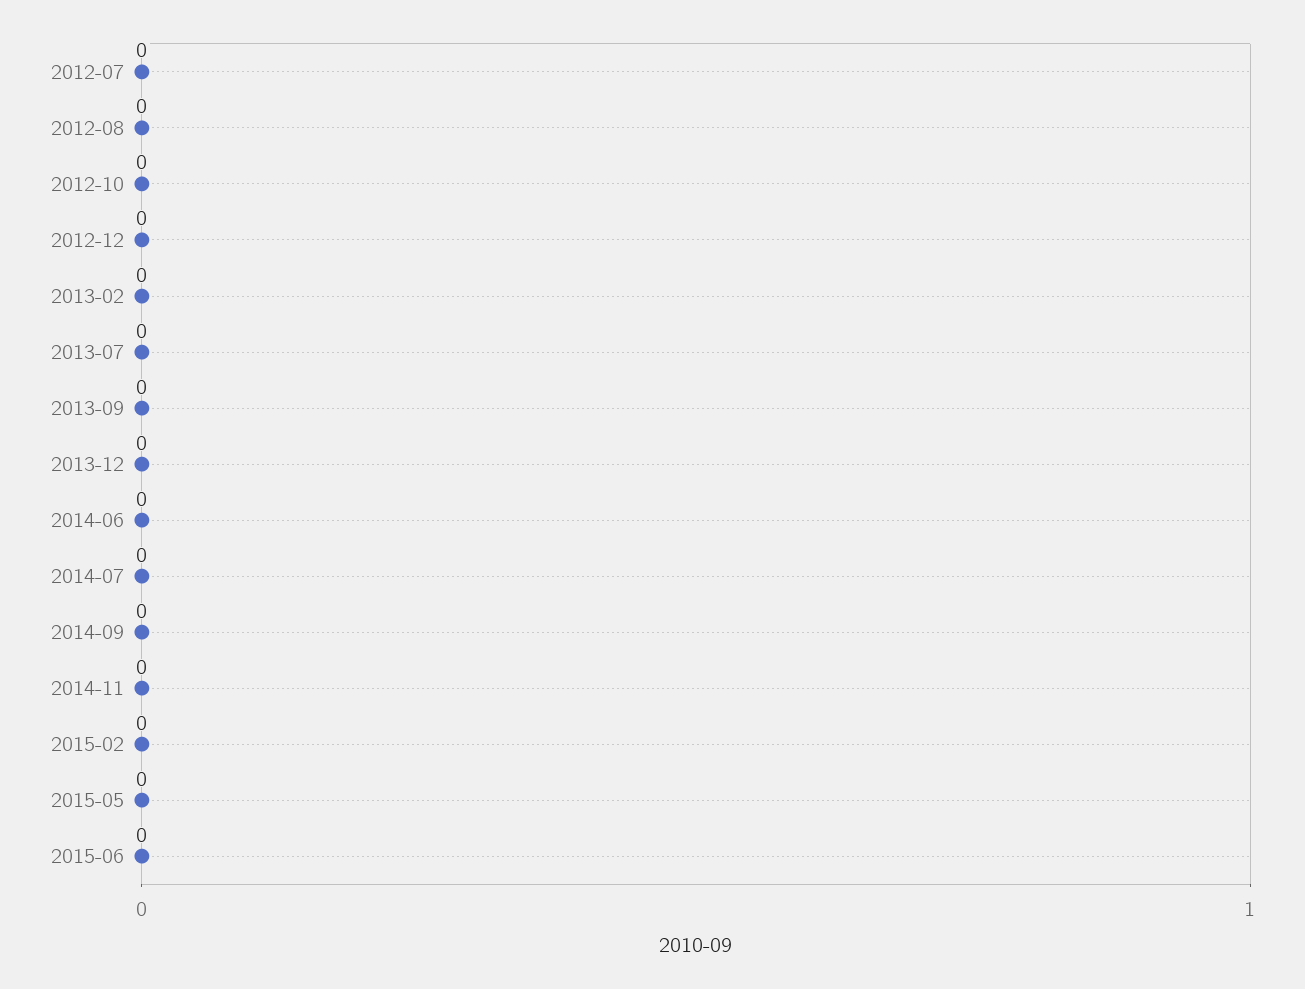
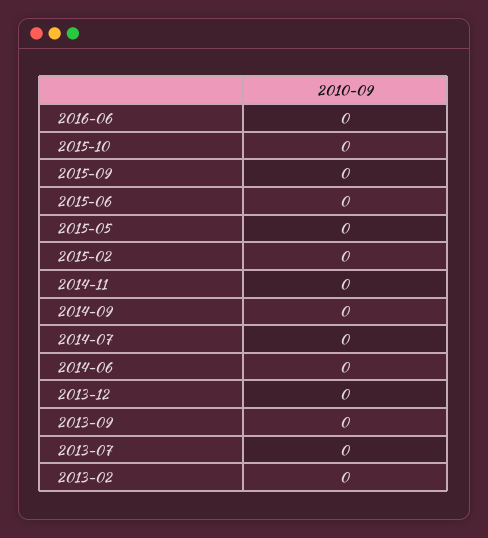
2012-07: 0 -> none
2012-08: 0 -> none
2012-10: 0 -> none
2012-12: 0 -> none
2016-06: none -> 0
2015-10: none -> 0
2015-09: none -> 0

